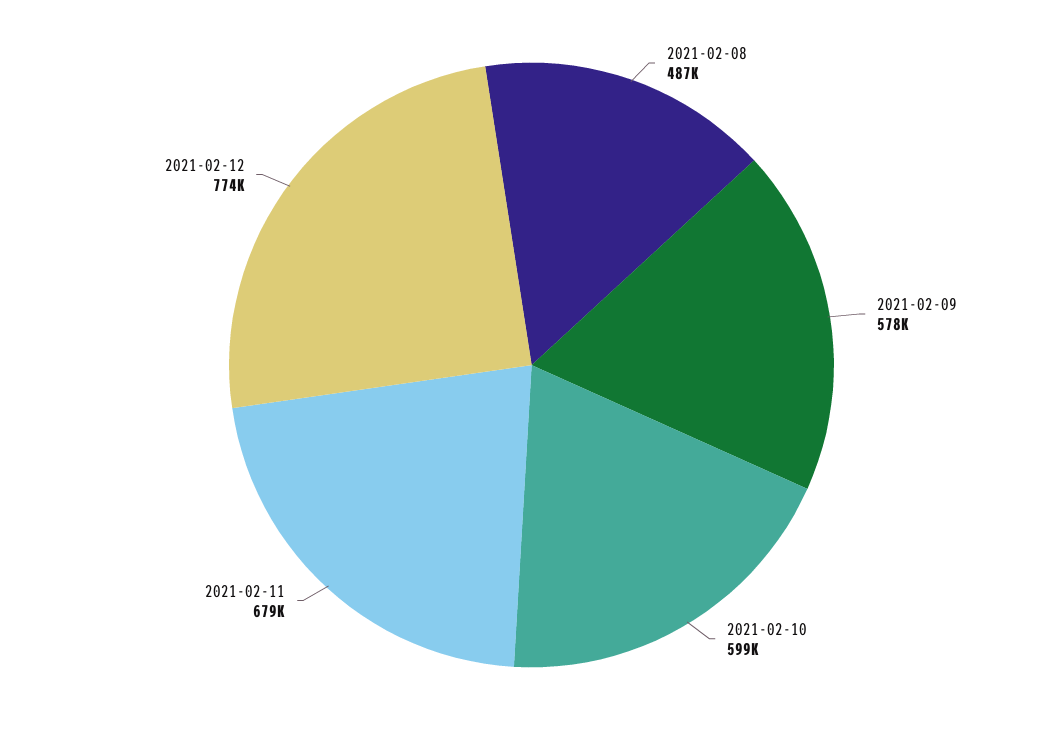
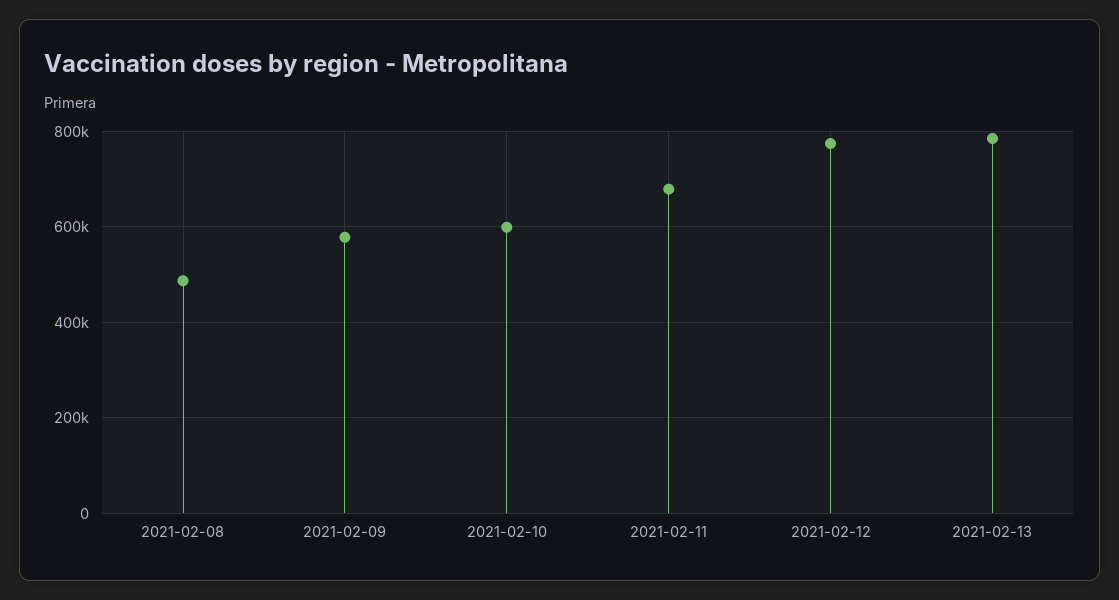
2021-02-13: none -> 780000

